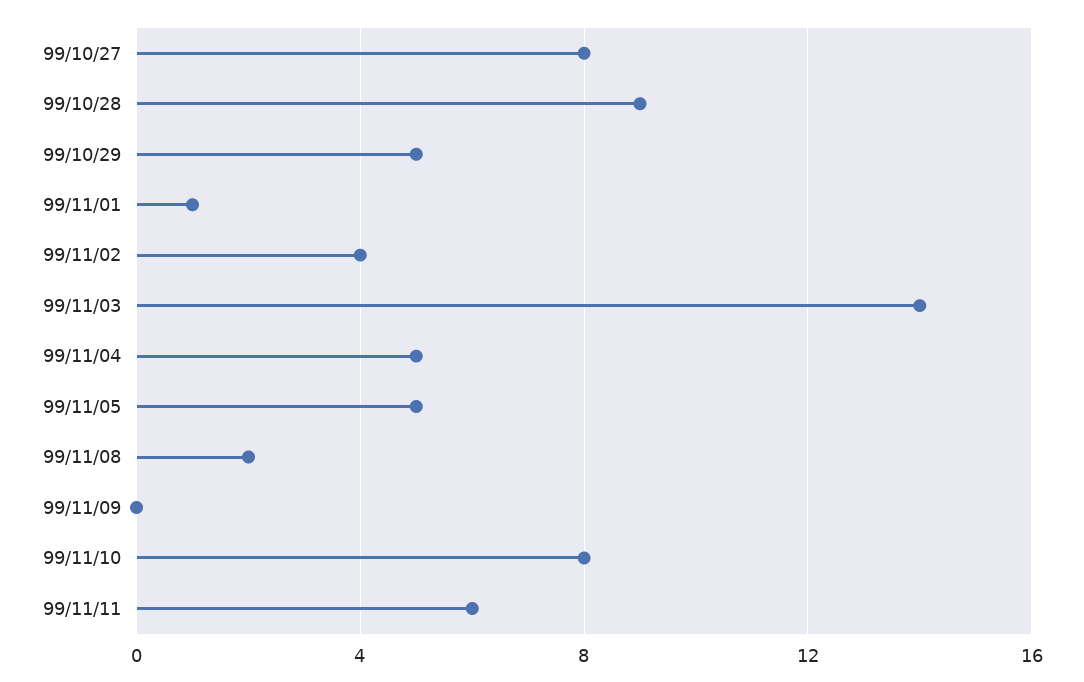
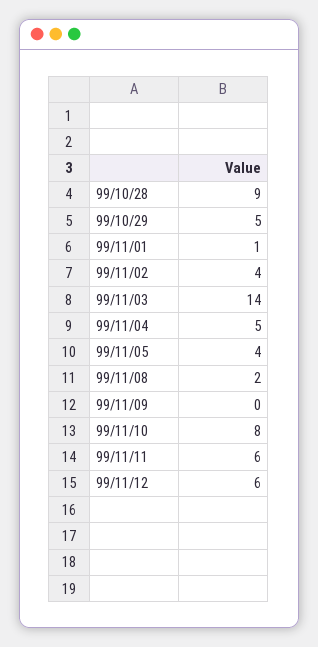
99/10/27: 8 -> none
99/11/05: 5 -> 4
99/11/12: none -> 6

